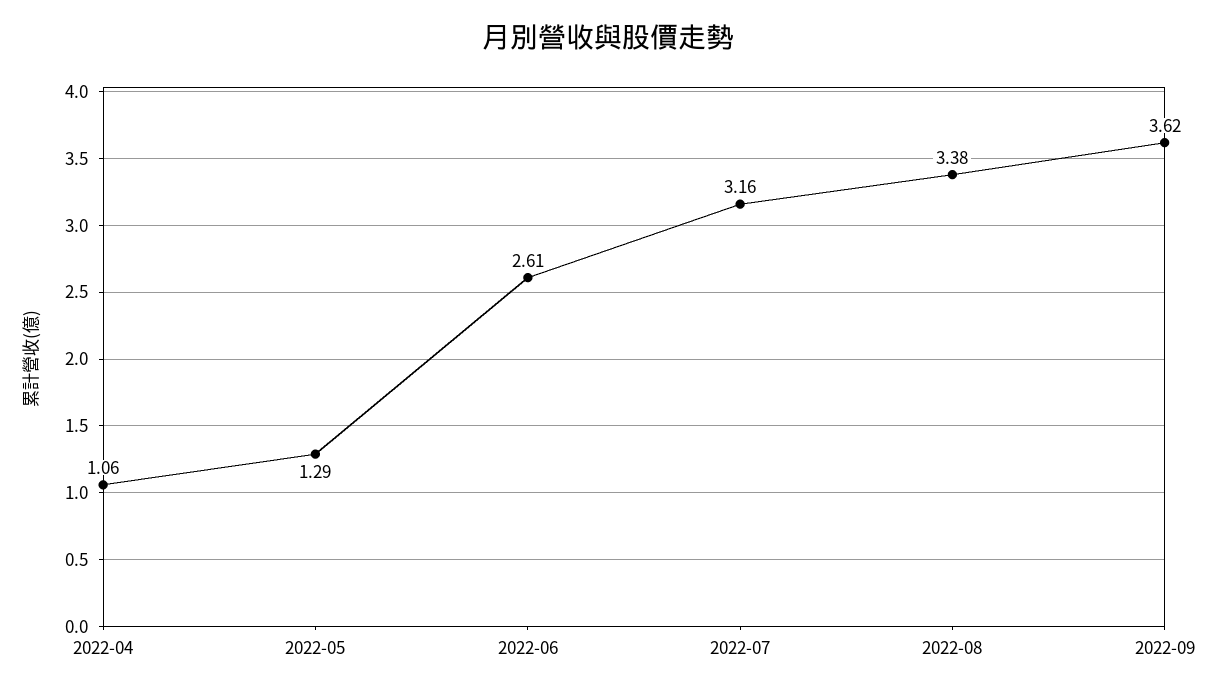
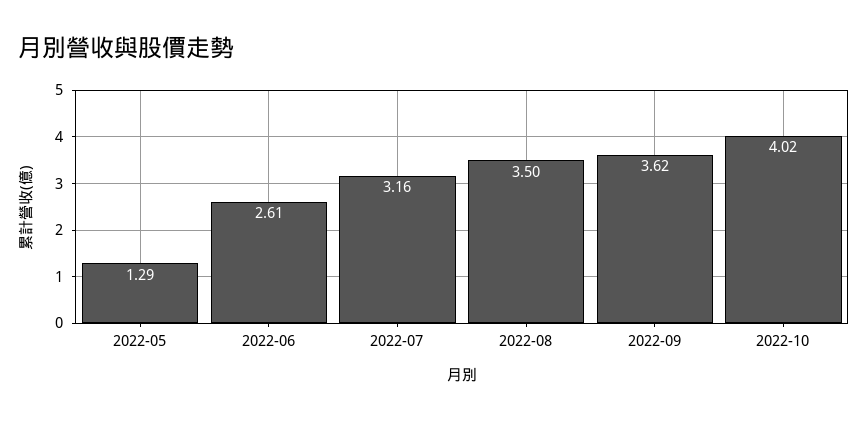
2022-04: 1.06 -> none
2022-08: 3.38 -> 3.5
2022-10: none -> 4.02

